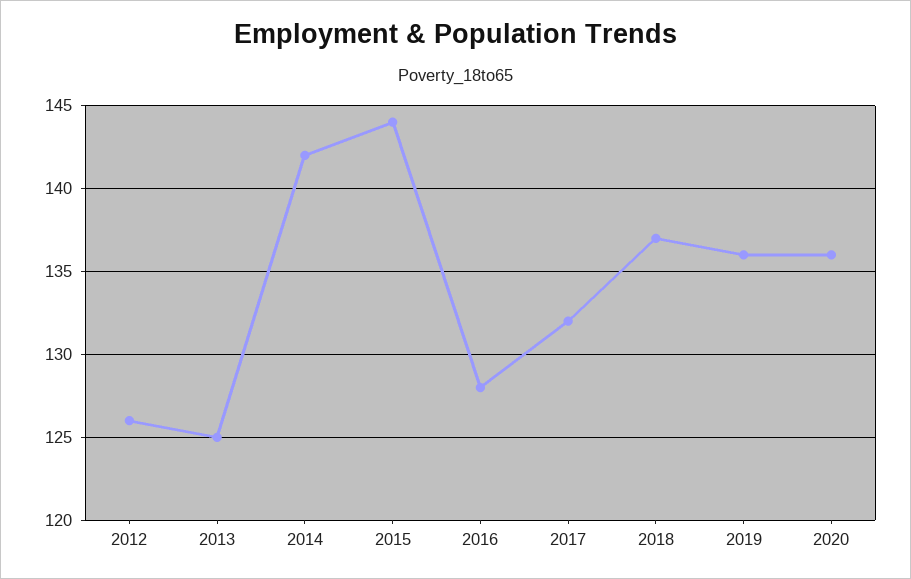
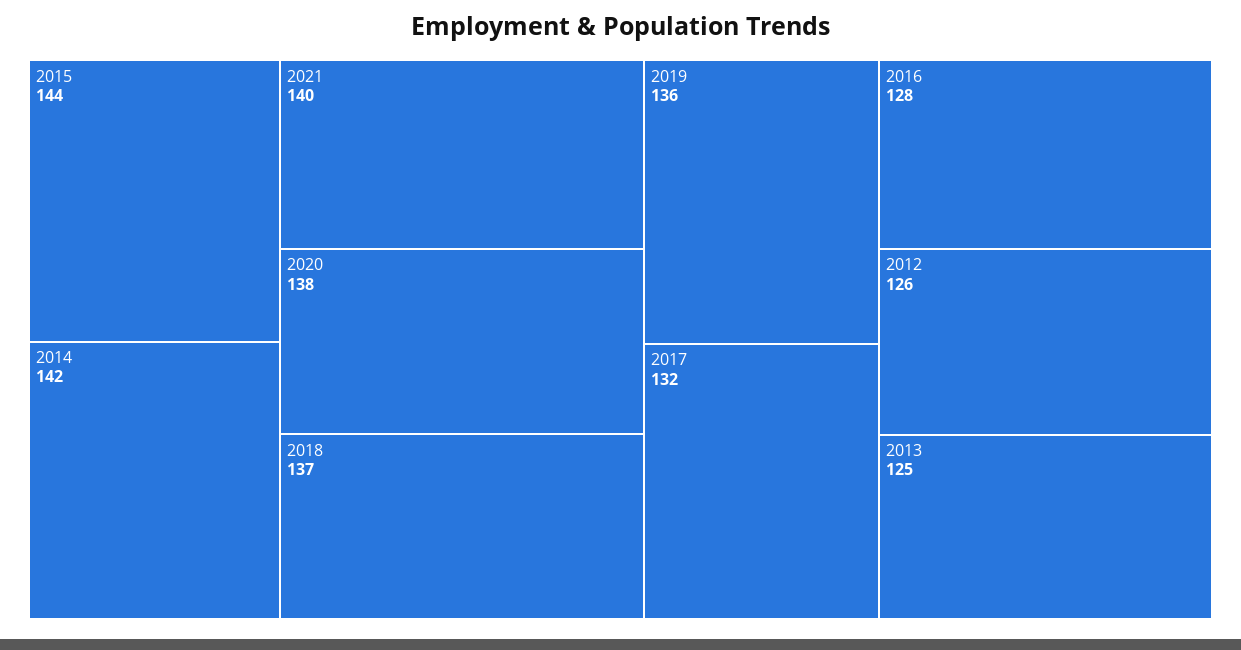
2020: 136 -> 138
2021: none -> 140

